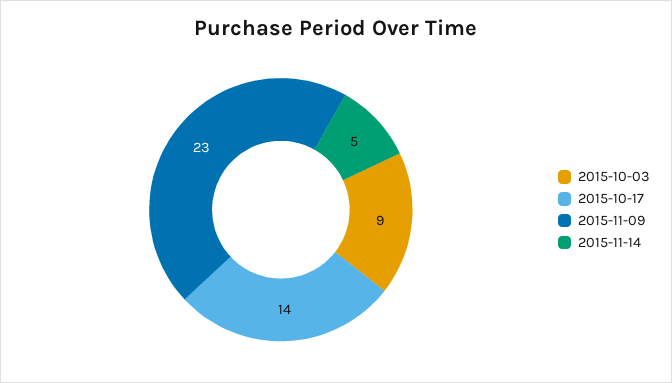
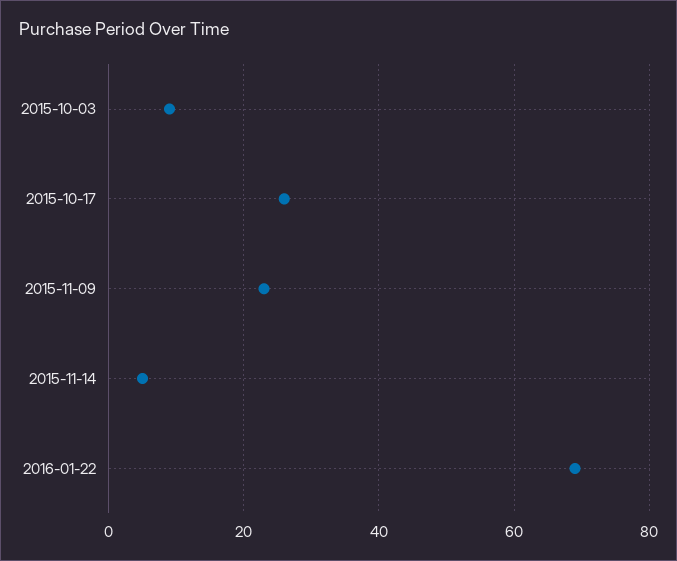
2015-10-17: 14 -> 25
2016-01-22: none -> 70

